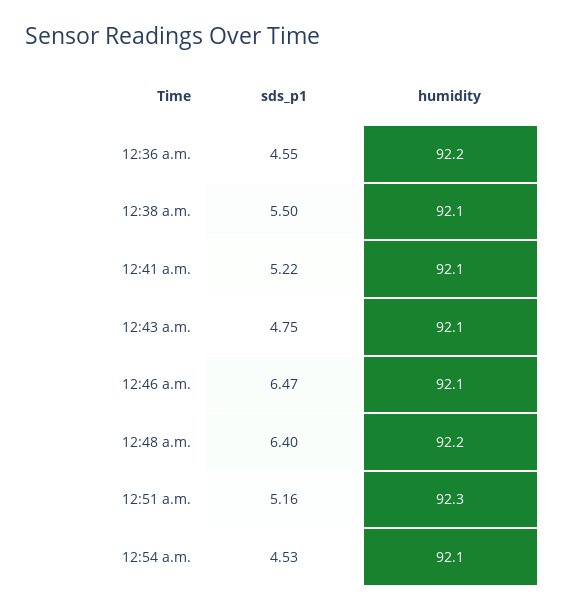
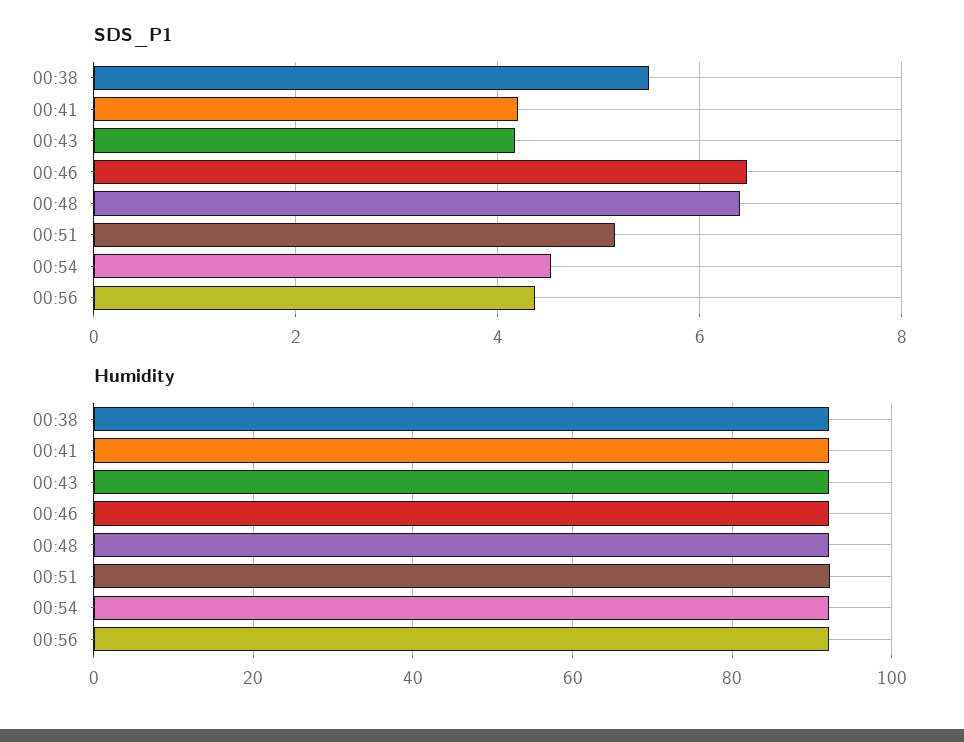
sds_p1, 12:36 a.m.: 4.55 -> none
humidity, 12:36 a.m.: 92.2 -> none
sds_p1, 12:41 a.m.: 5.22 -> 4.2
sds_p1, 12:43 a.m.: 4.75 -> 4.2
sds_p1, 00:56: none -> 4.4
humidity, 00:56: none -> 92

